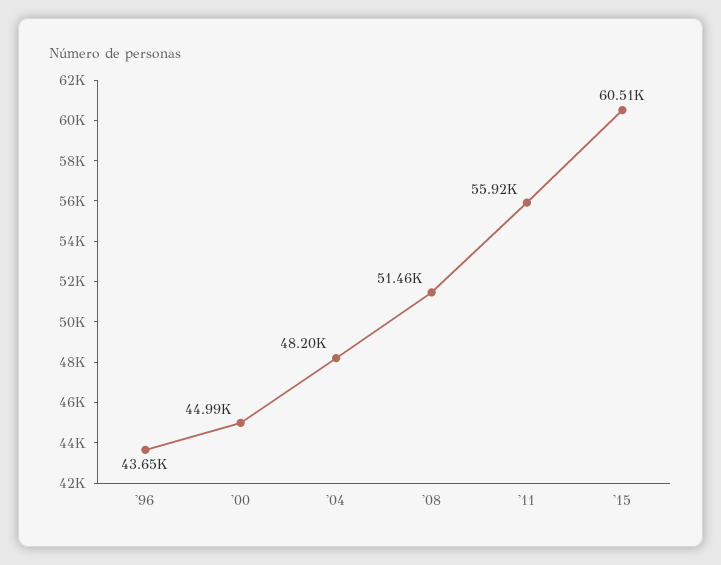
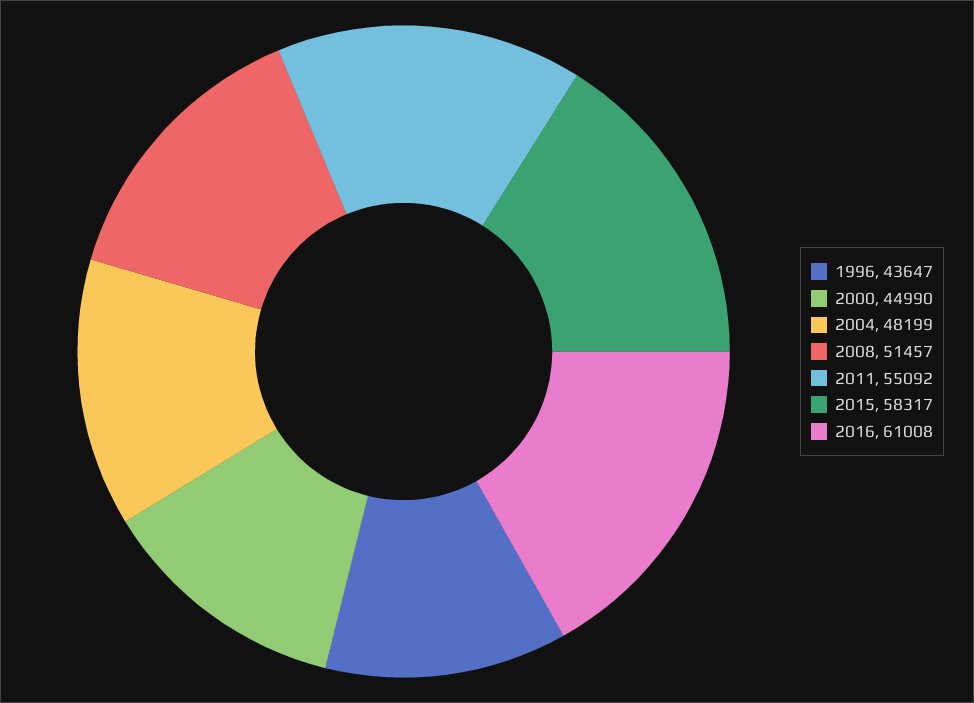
'11: 55920 -> 55092
'15: 60510 -> 58317
2016: none -> 61008

